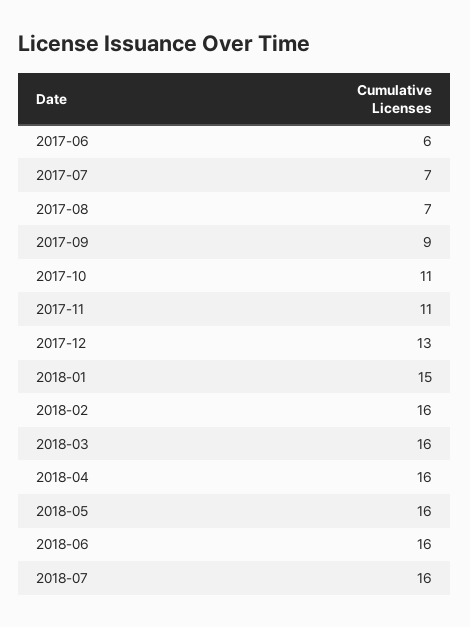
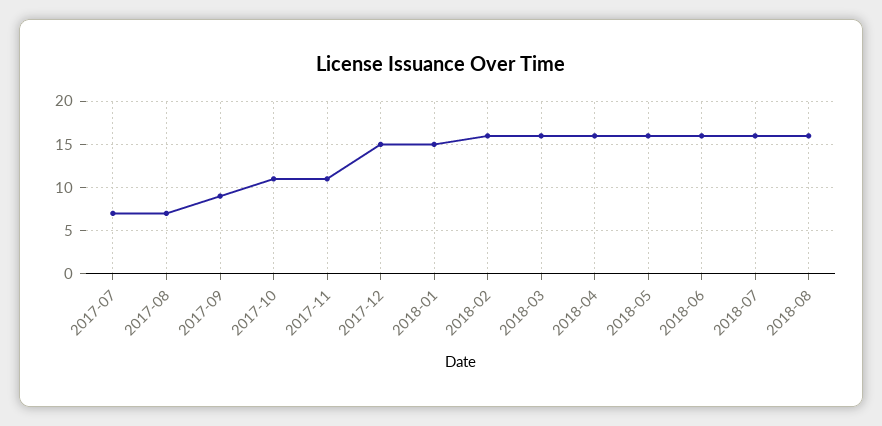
2017-06: 6 -> none
2017-12: 13 -> 15
2018-08: none -> 16

